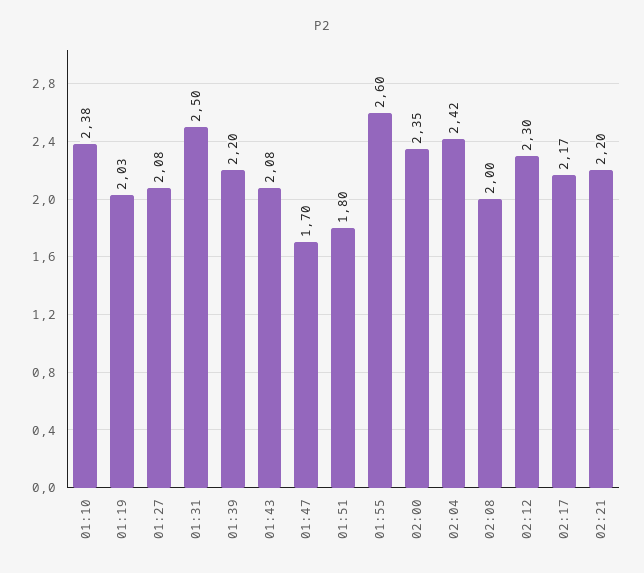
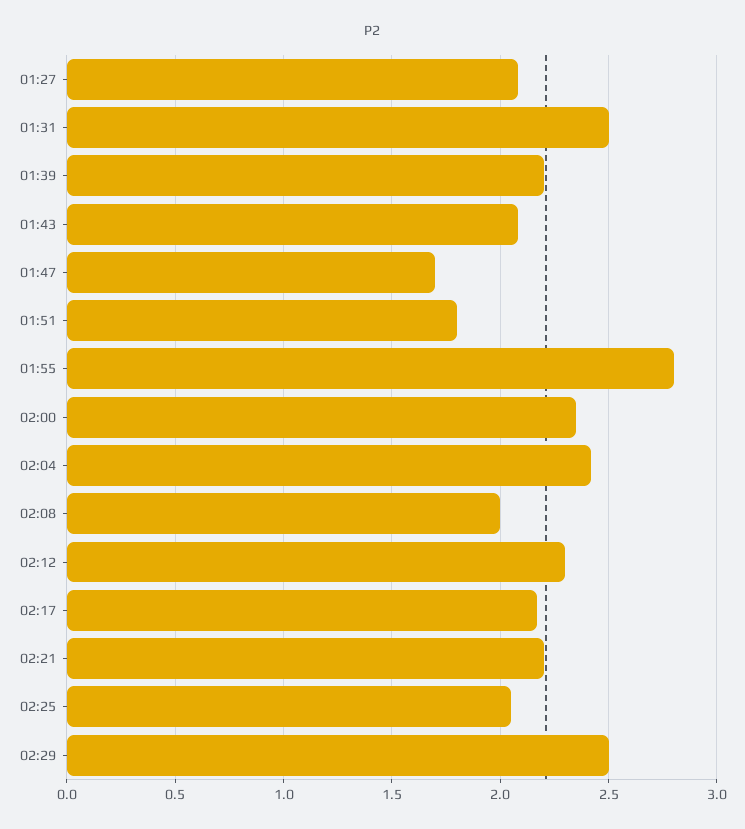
01:10: 2.38 -> none
01:19: 2.03 -> none
01:55: 2.6 -> 2.8
02:25: none -> 2.05
02:29: none -> 2.5

